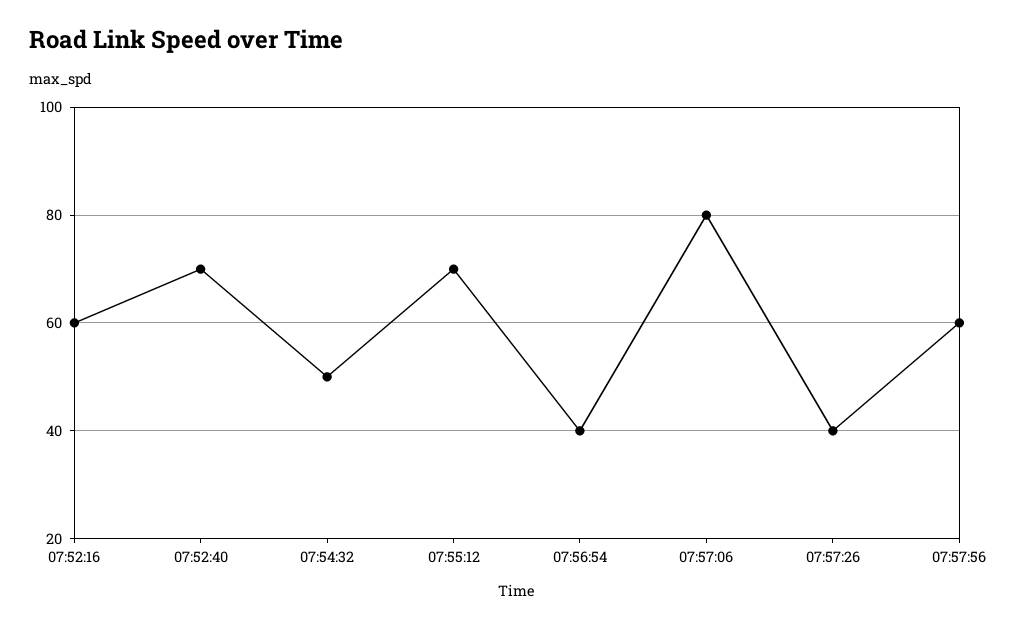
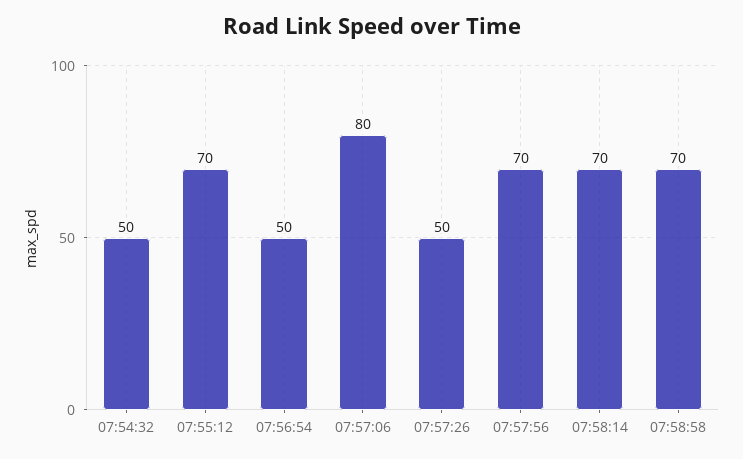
07:52:16: 60 -> none
07:52:40: 70 -> none
07:56:54: 40 -> 50
07:57:26: 40 -> 50
07:57:56: 60 -> 70
07:58:14: none -> 70
07:58:58: none -> 70

